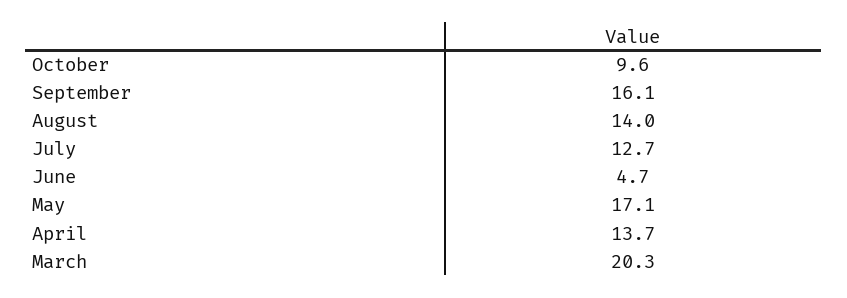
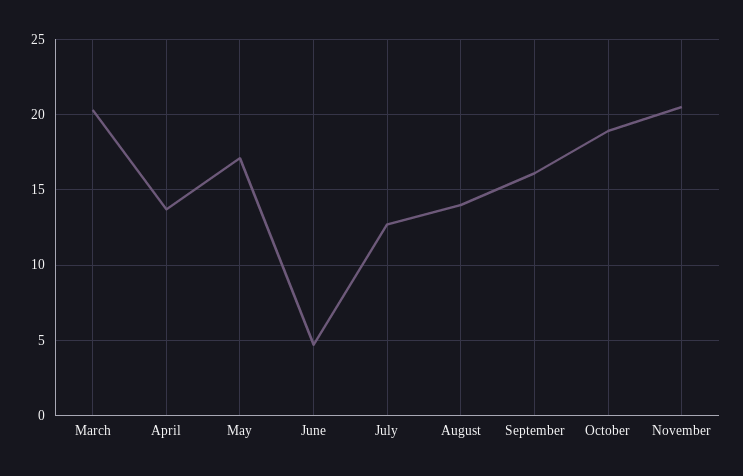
October: 9.6 -> 19
November: none -> 20.5

